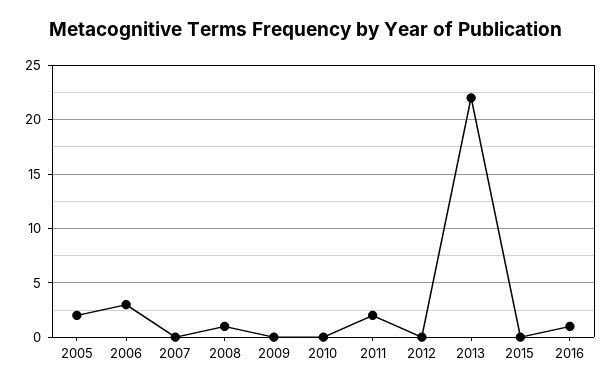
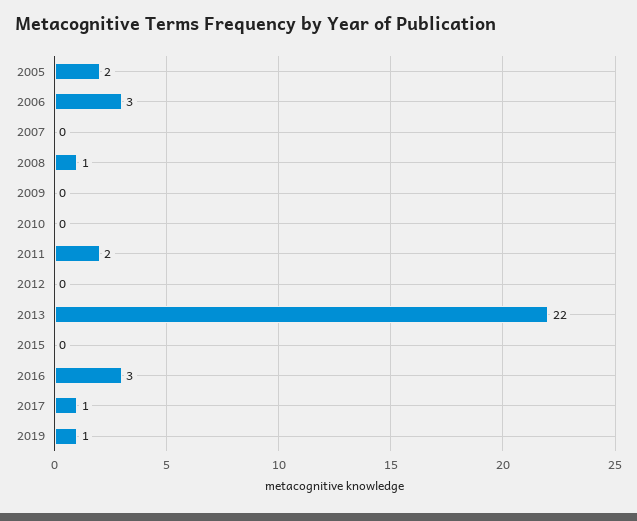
2016: 1 -> 3
2017: none -> 1
2019: none -> 1

